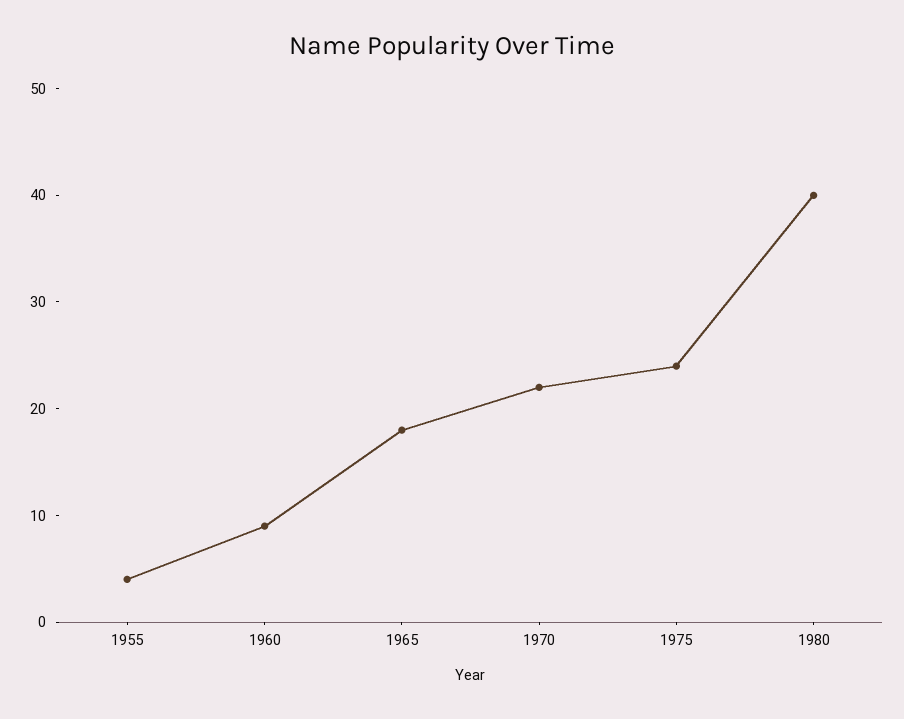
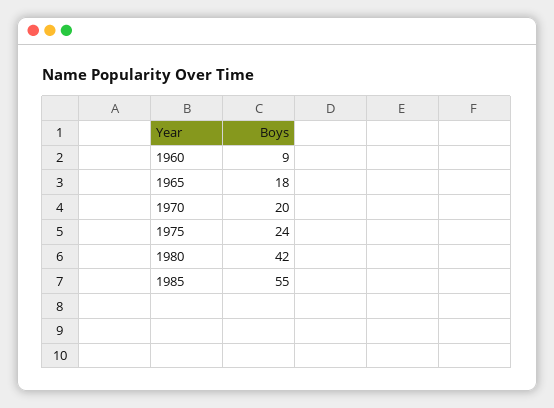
1955: 4 -> none
1970: 22 -> 20
1980: 40 -> 42
1985: none -> 55

